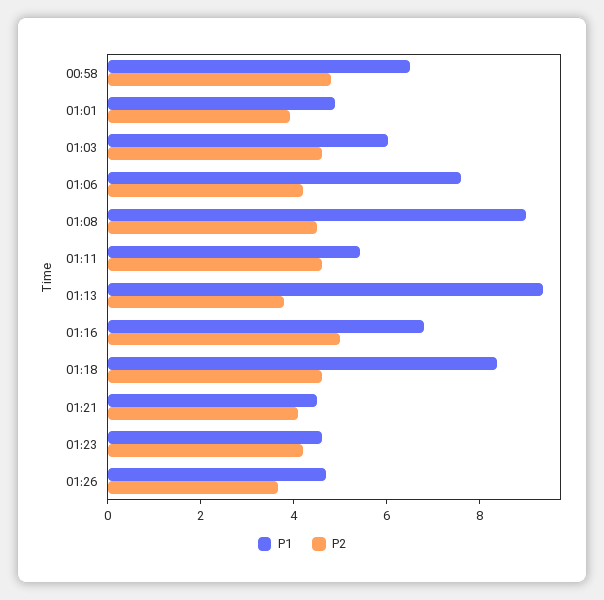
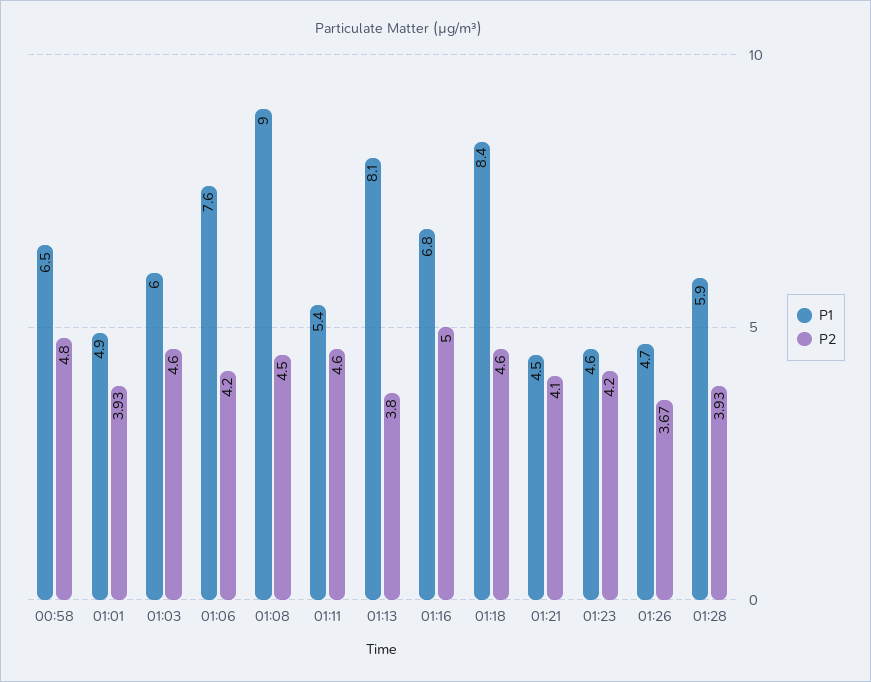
P1, 01:13: 9.5 -> 8.1
P1, 01:28: none -> 5.9
P2, 01:28: none -> 3.93

